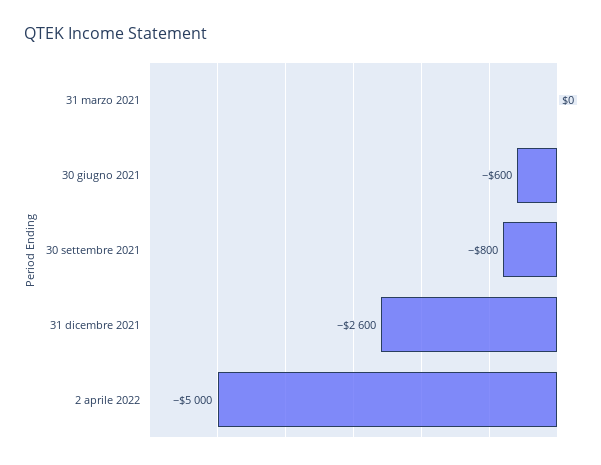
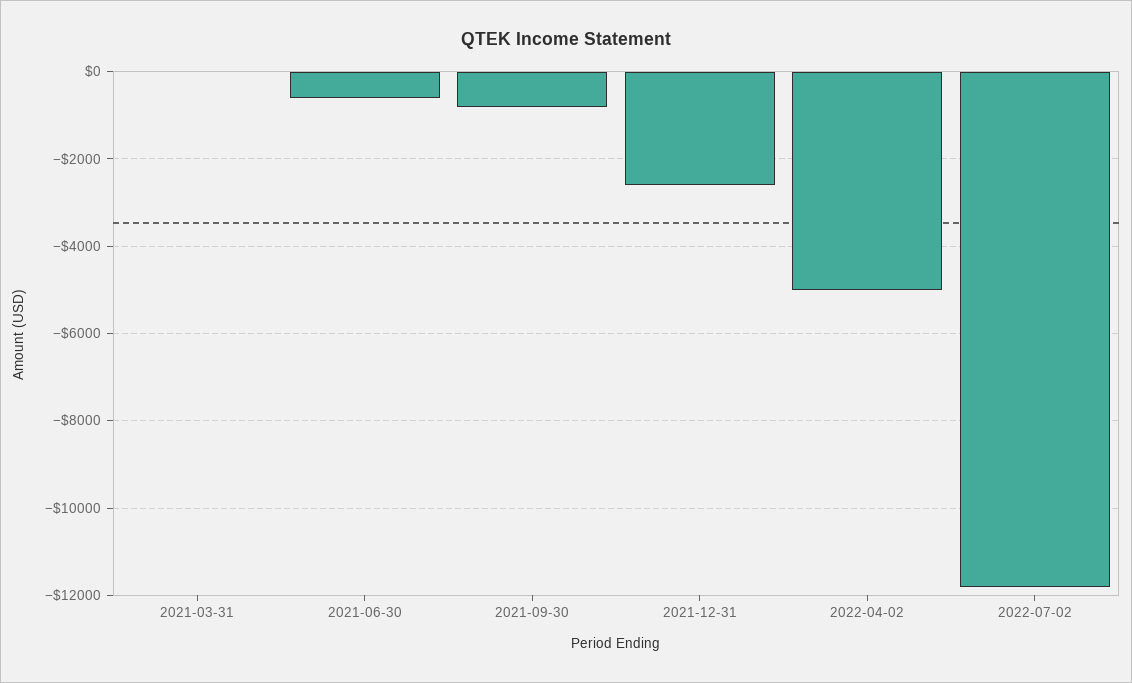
2022-07-02: none -> -11800

